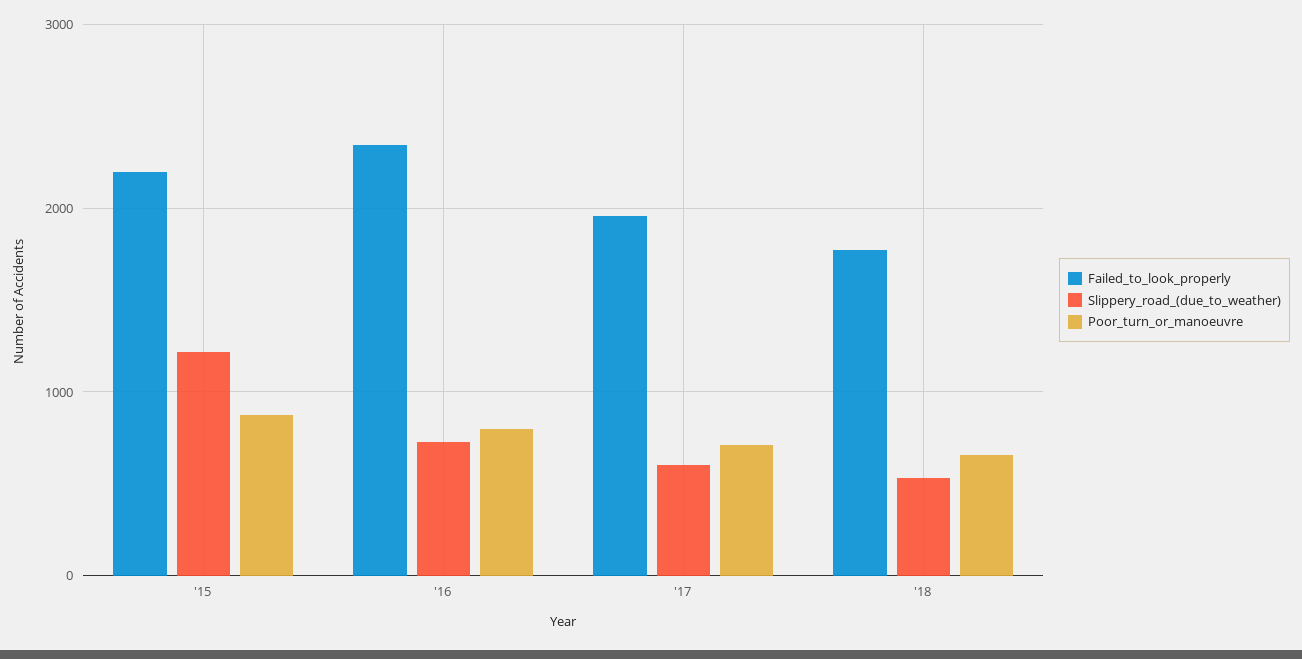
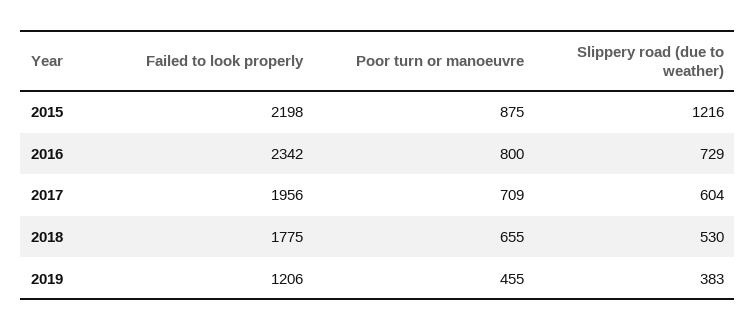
Failed_to_look_properly, 2019: none -> 1206
Poor_turn_or_manoeuvre, 2019: none -> 455
Slippery_road_(due_to_weather), 2019: none -> 383

